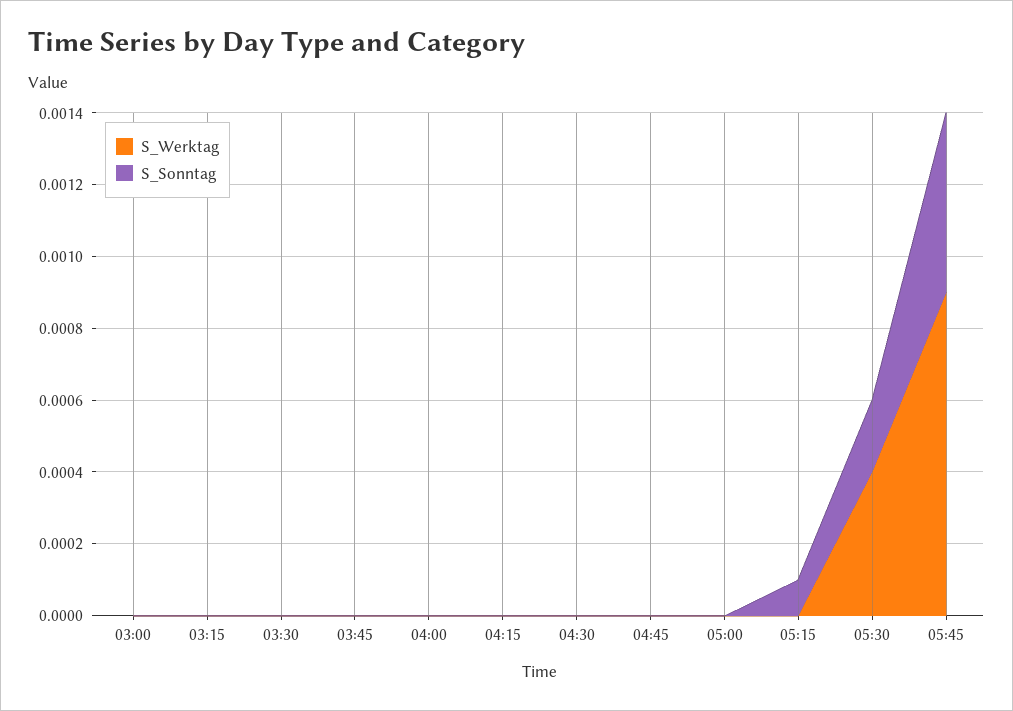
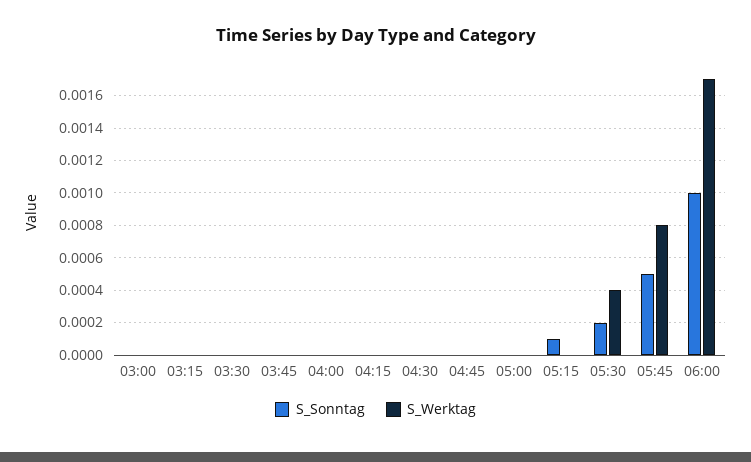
S_Werktag, 05:45: 0.0009 -> 0.0008
S_Sonntag, 06:00: none -> 0.001
S_Werktag, 06:00: none -> 0.0017

